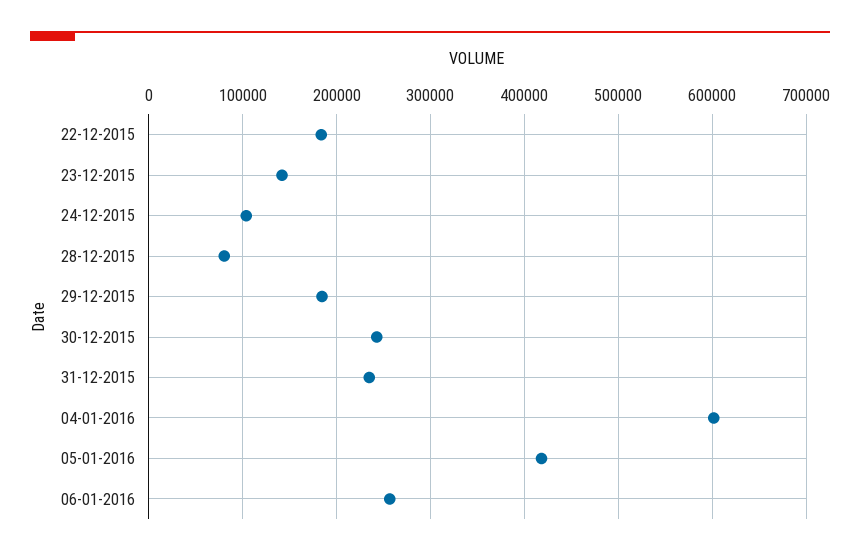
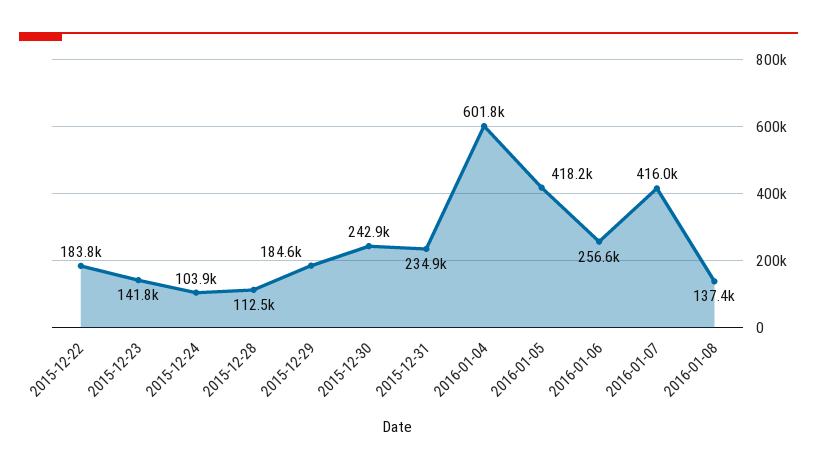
28-12-2015: 80000 -> 112500
2016-01-07: none -> 416000
2016-01-08: none -> 137400

